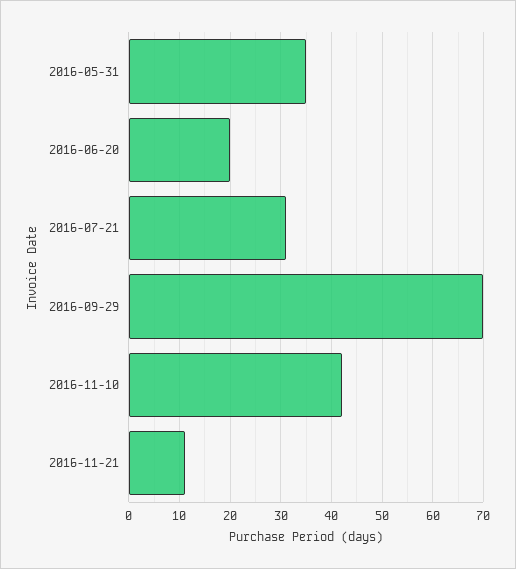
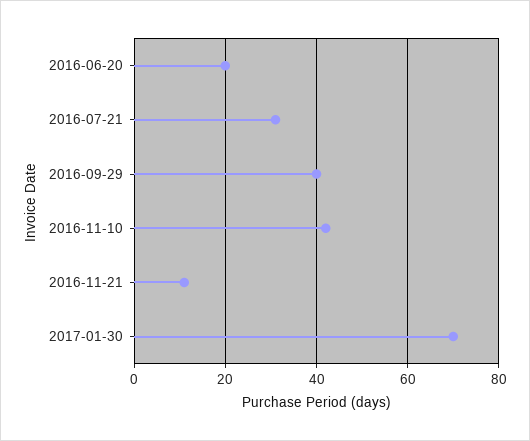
2016-05-31: 35 -> none
2016-09-29: 70 -> 40
2017-01-30: none -> 70

